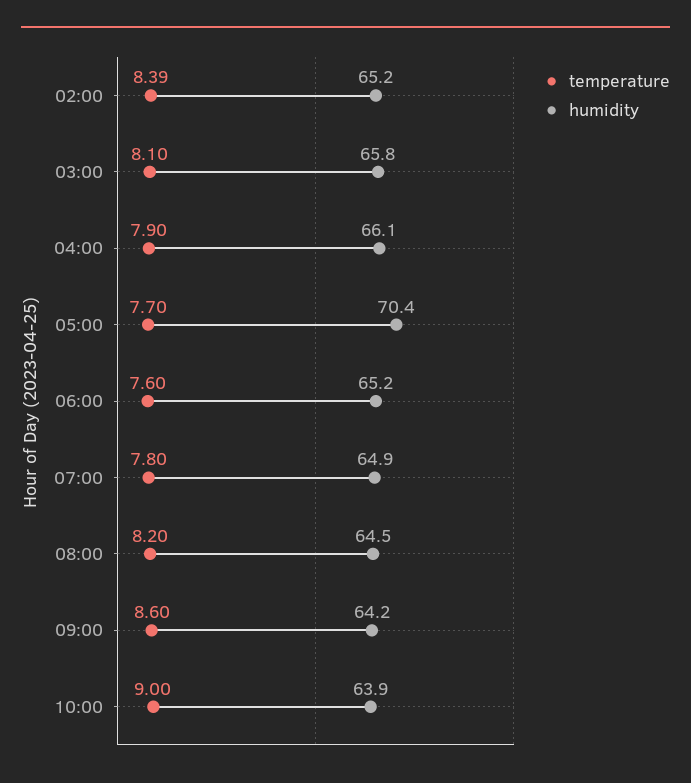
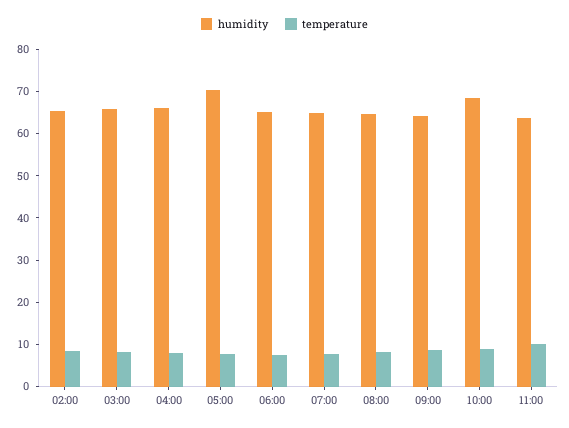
humidity, 10:00: 63.9 -> 68
humidity, 11:00: none -> 64
temperature, 11:00: none -> 10

